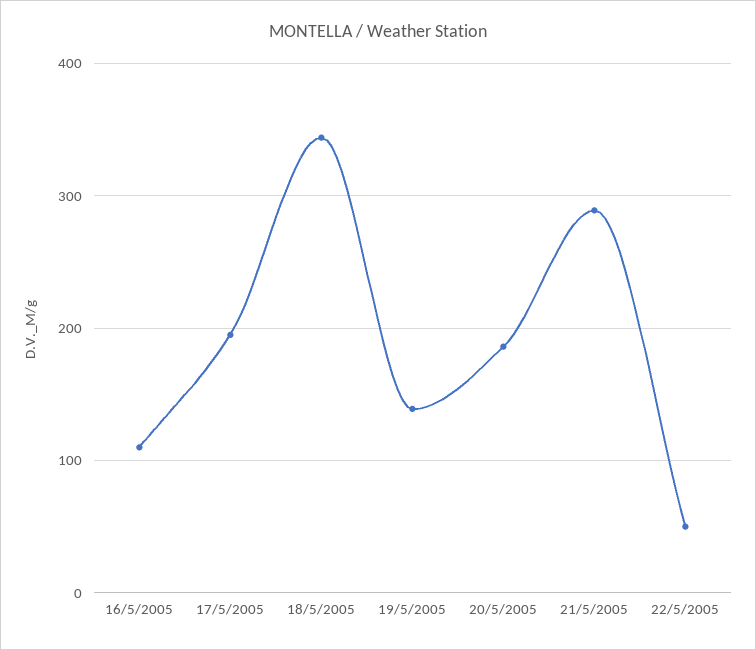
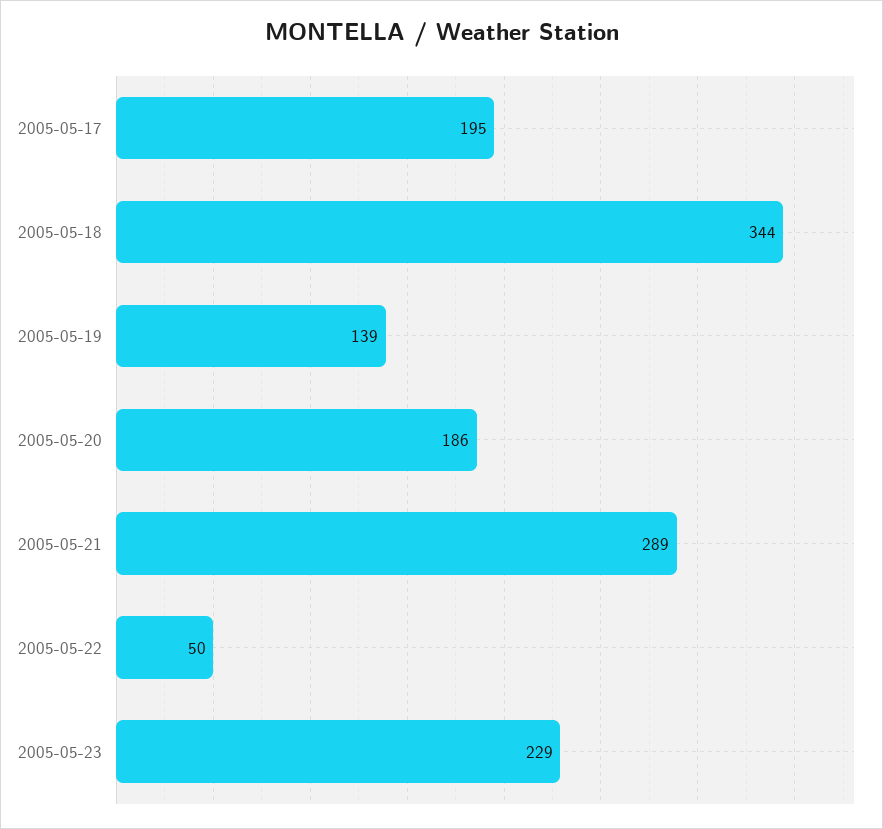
16/5/2005: 110 -> none
2005-05-23: none -> 229

